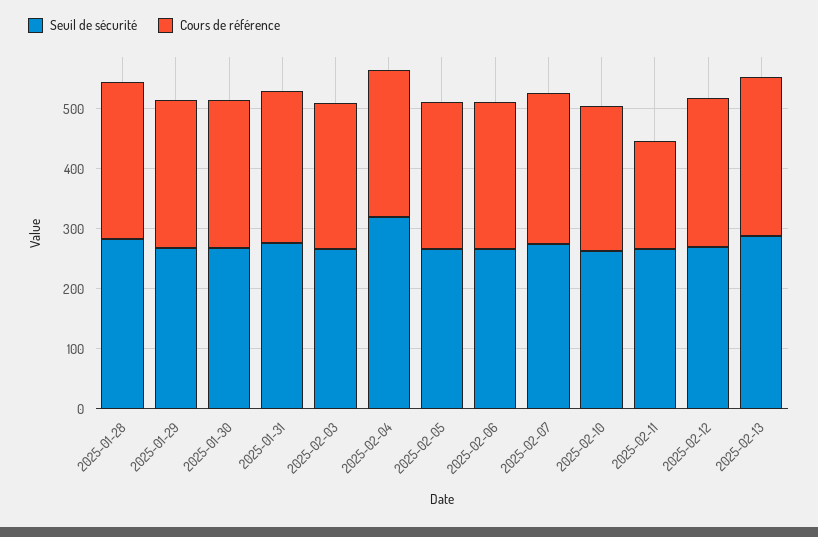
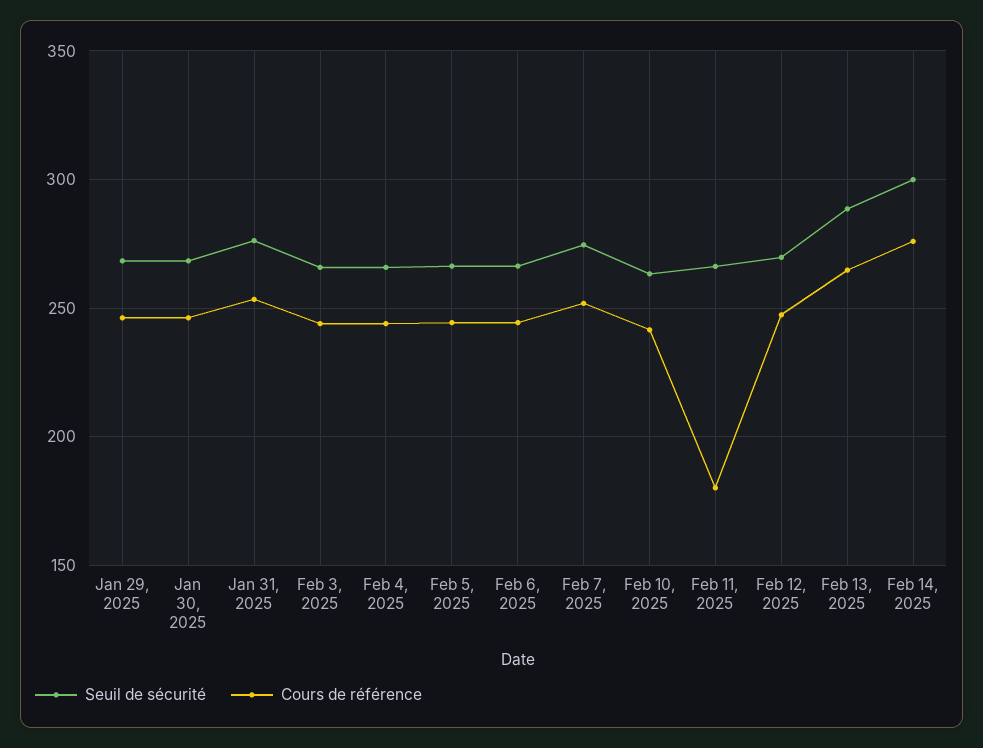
Seuil de sécurité, 2025-01-28: 280 -> none
Cours de référence, 2025-01-28: 260 -> none
Seuil de sécurité, 2025-02-04: 320 -> 265
Seuil de sécurité, Feb 14, 2025: none -> 300
Cours de référence, Feb 14, 2025: none -> 275

